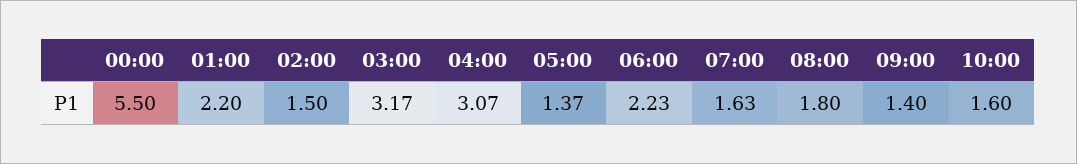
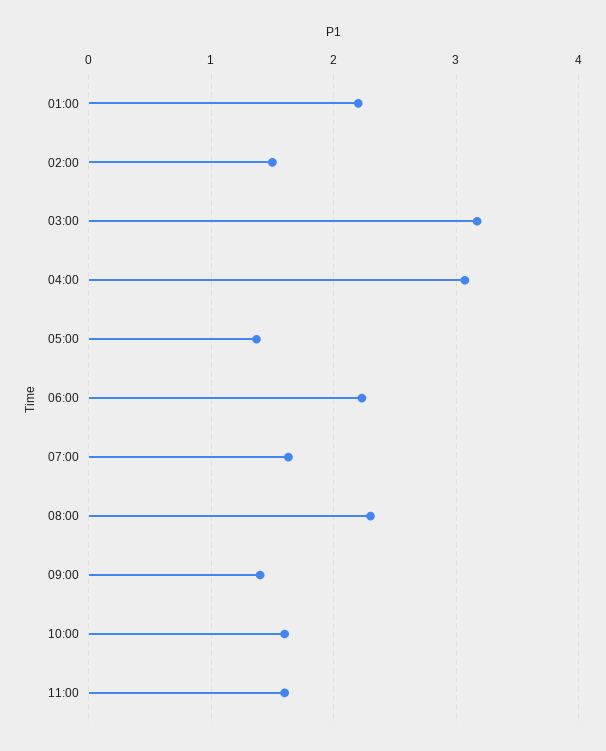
00:00: 5.5 -> none
08:00: 1.8 -> 2.3
11:00: none -> 1.6

